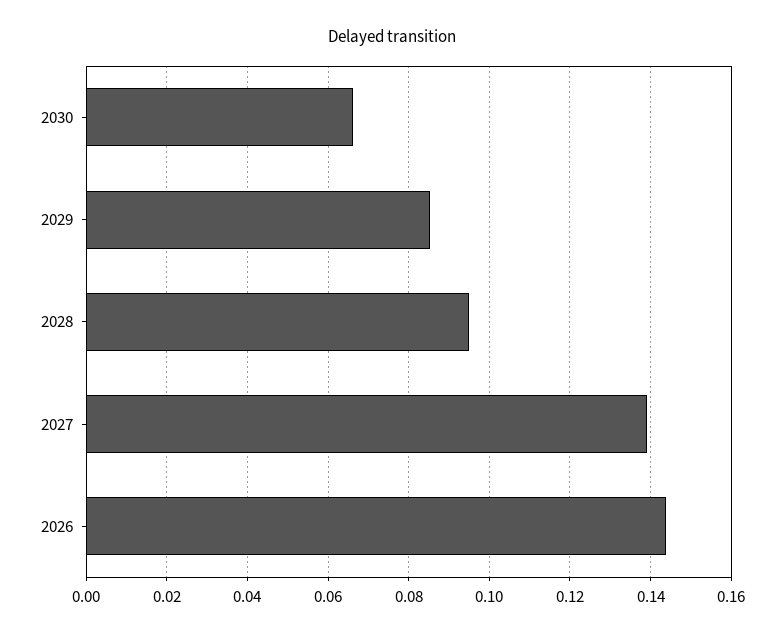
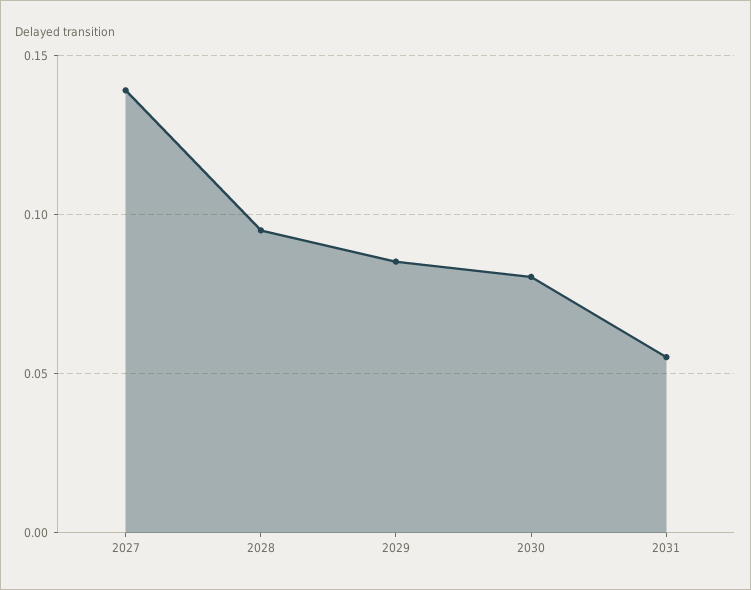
2030: 0.066 -> 0.08
2026: 0.144 -> none
2031: none -> 0.055

